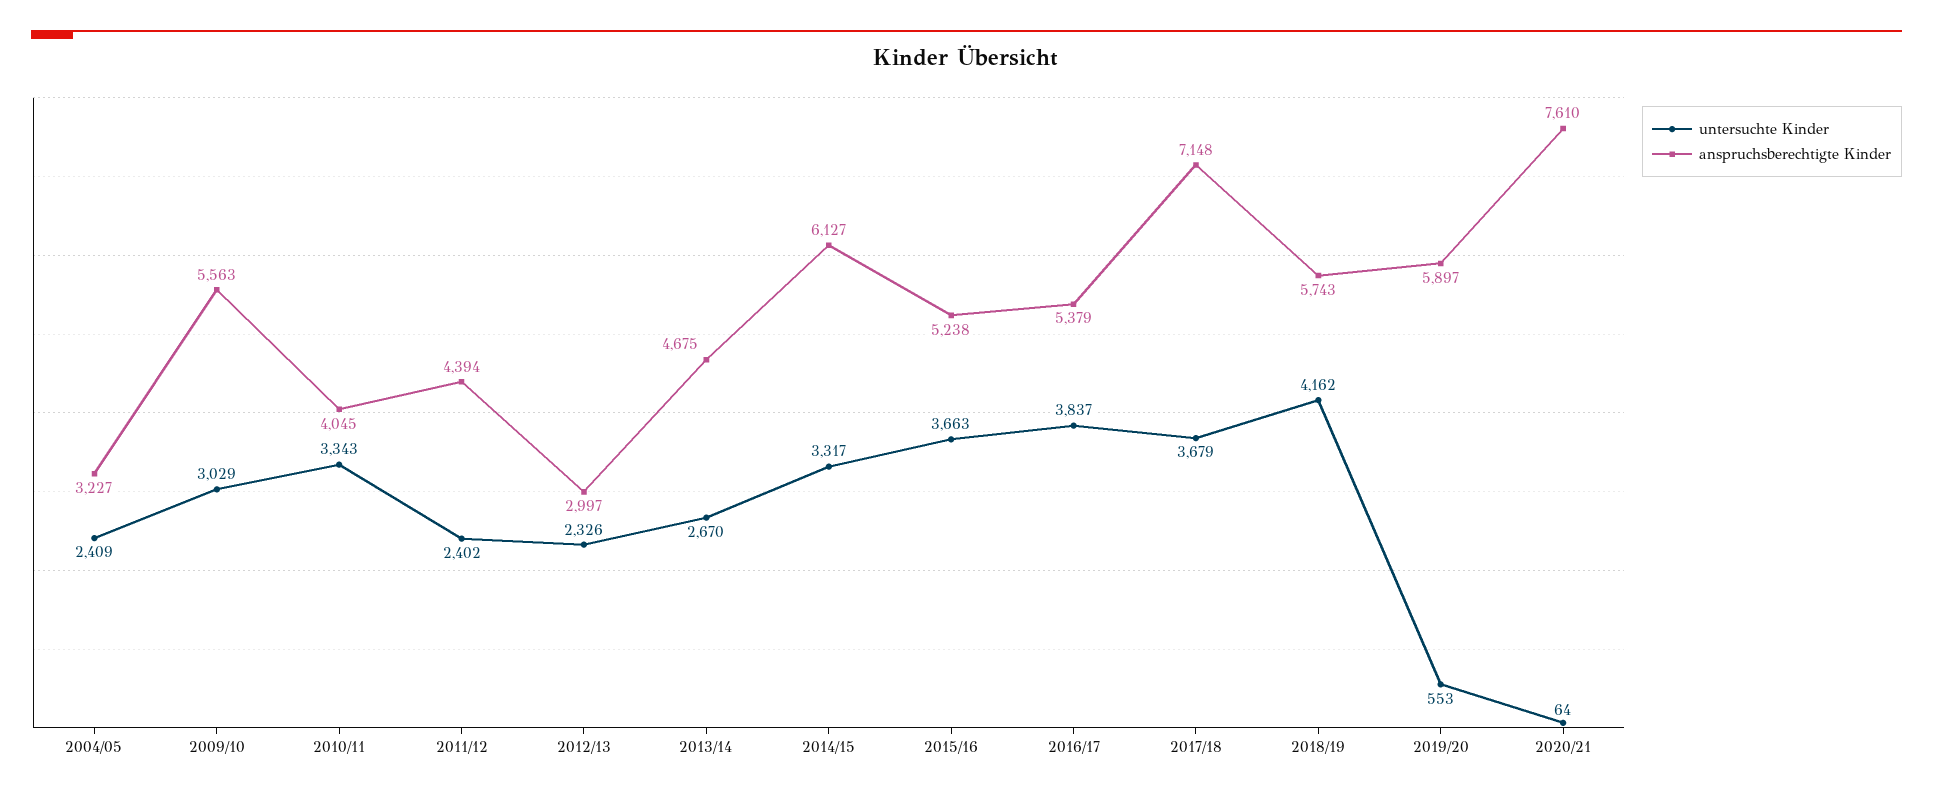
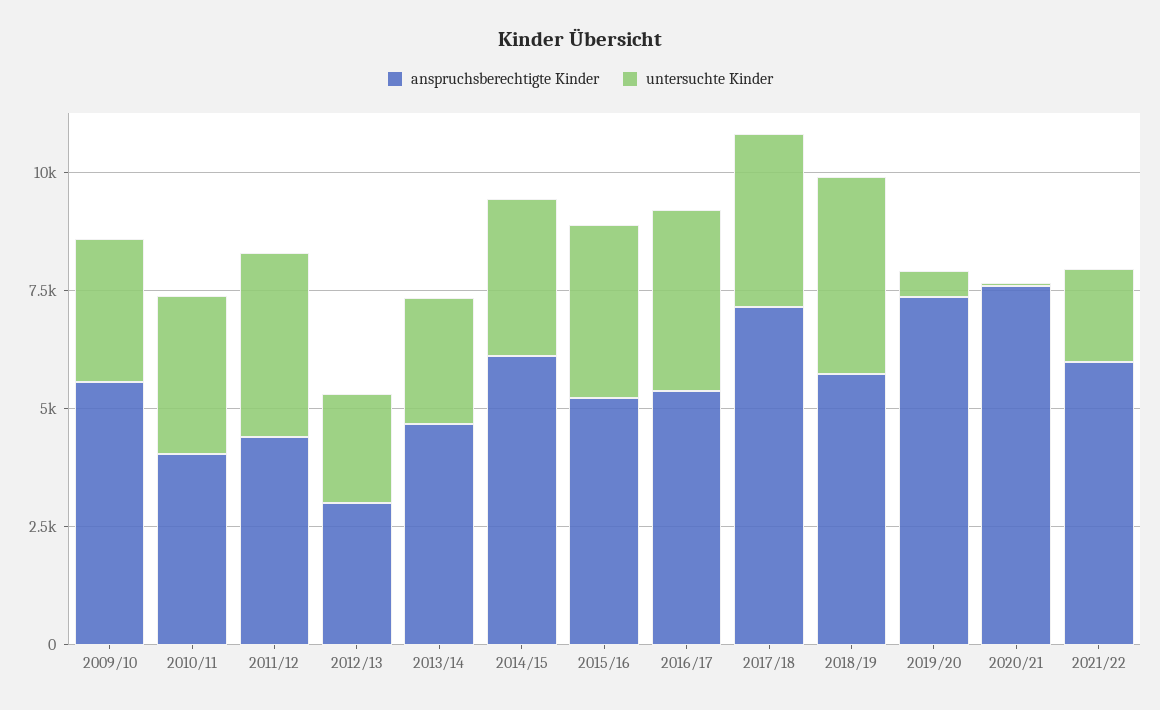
untersuchte Kinder, 2004/05: 2409 -> none
anspruchsberechtigte Kinder, 2004/05: 3227 -> none
untersuchte Kinder, 2011/12: 2402 -> 4000
anspruchsberechtigte Kinder, 2019/20: 5897 -> 7500
anspruchsberechtigte Kinder, 2021/22: none -> 6000
untersuchte Kinder, 2021/22: none -> 2000

